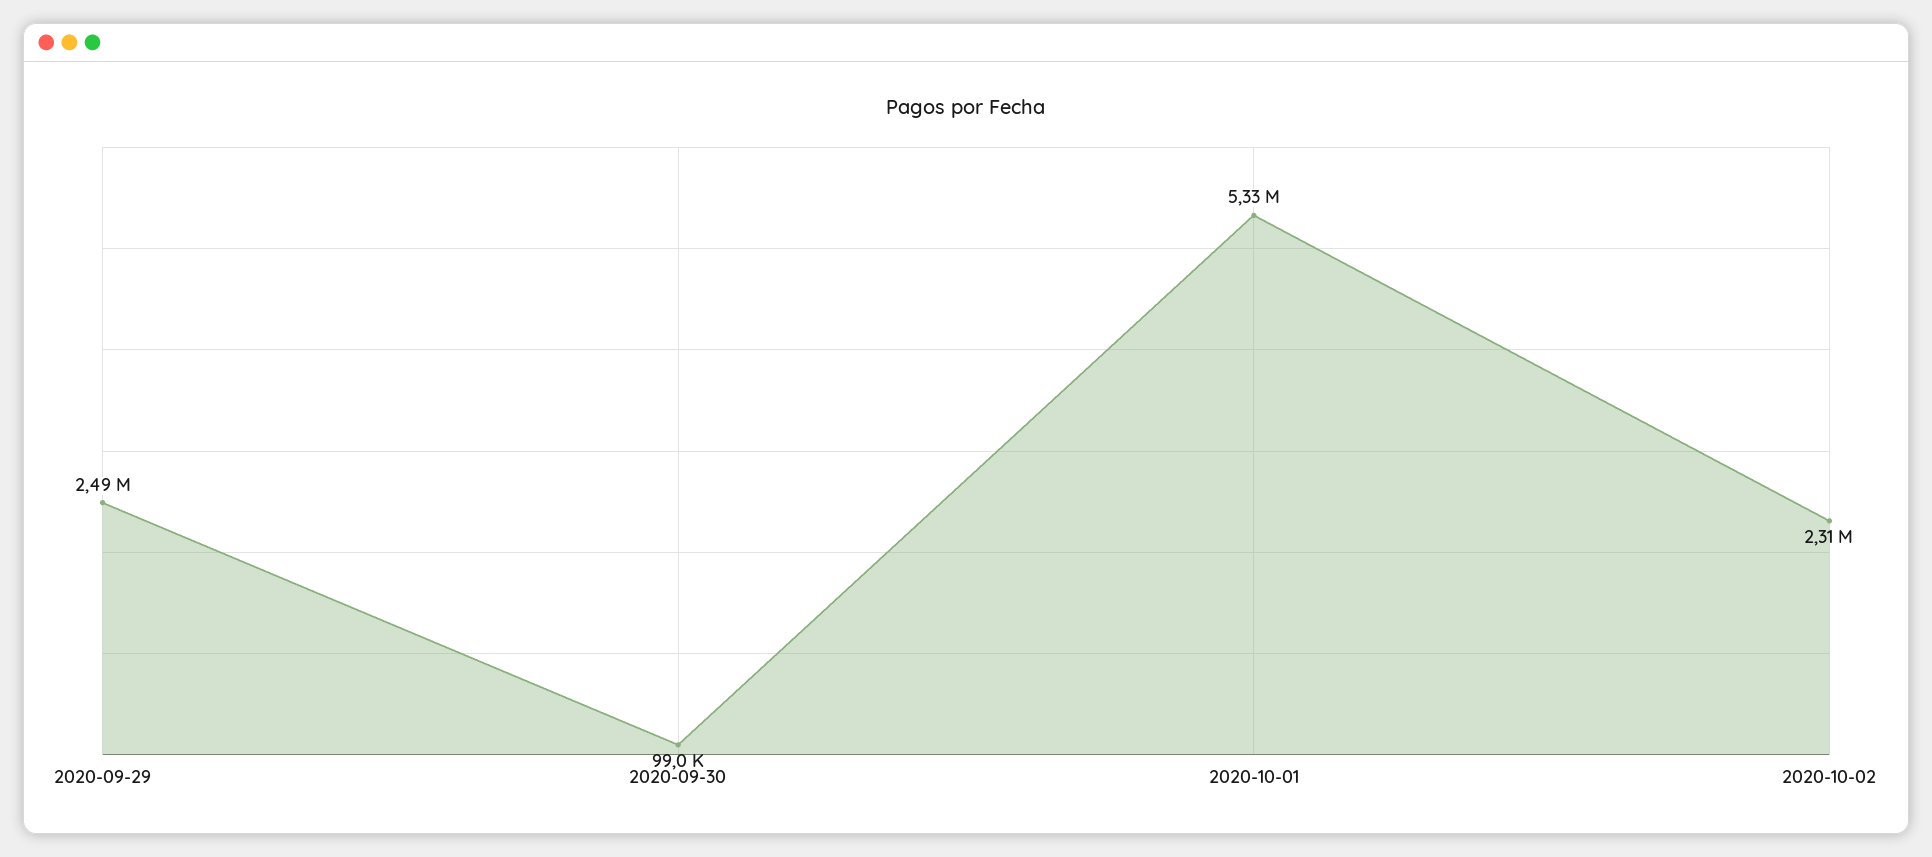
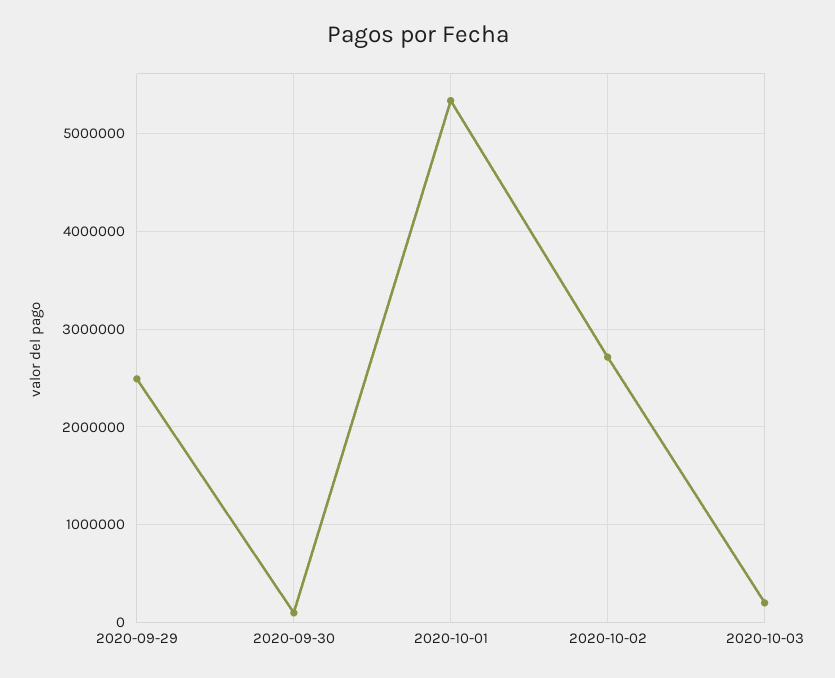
2020-10-02: 2310000 -> 2700000
2020-10-03: none -> 200000

